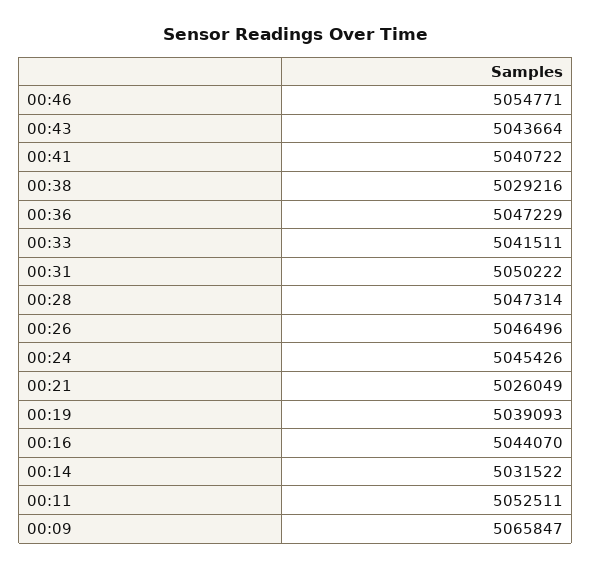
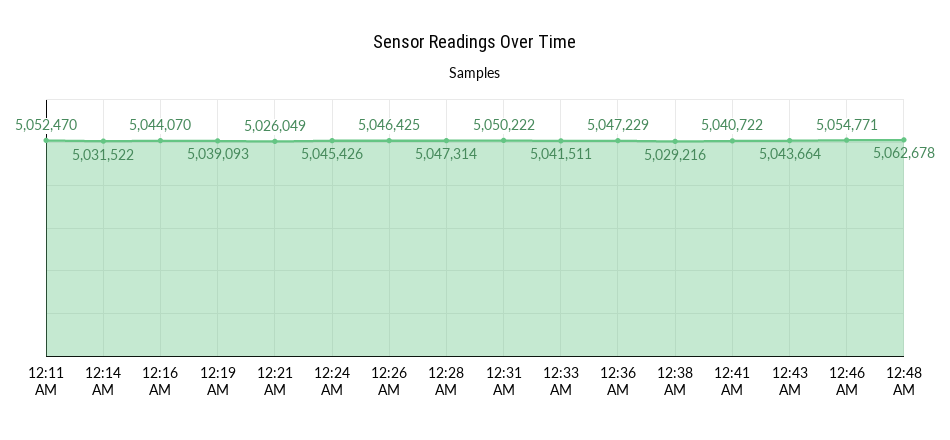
00:26: 5046496 -> 5046425
00:11: 5052511 -> 5052470
00:09: 5065847 -> none
12:48 AM: none -> 5062678

